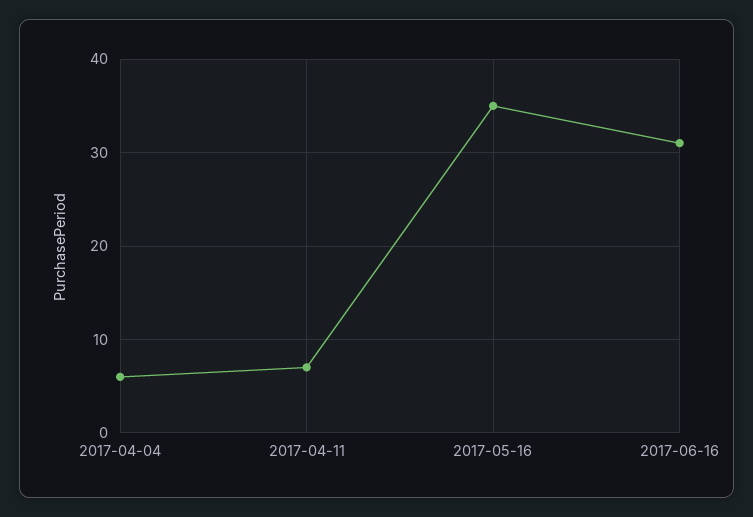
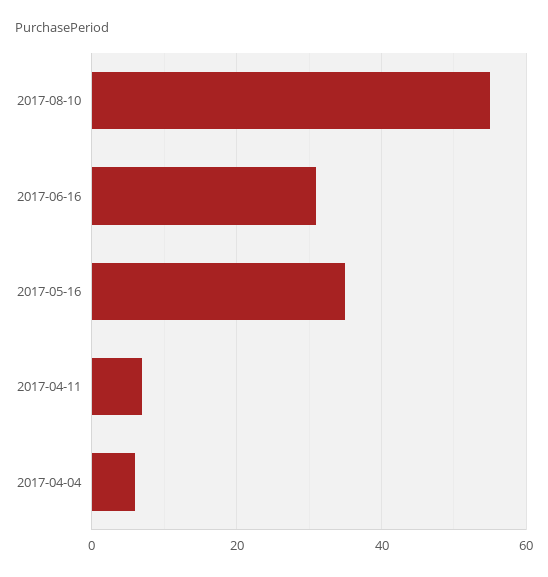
2017-08-10: none -> 55

